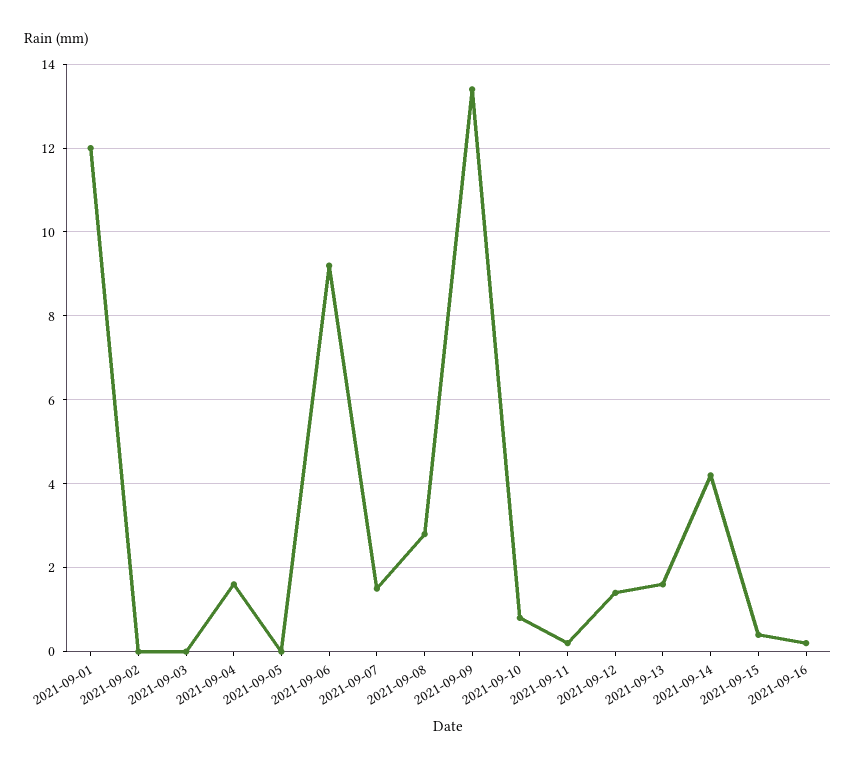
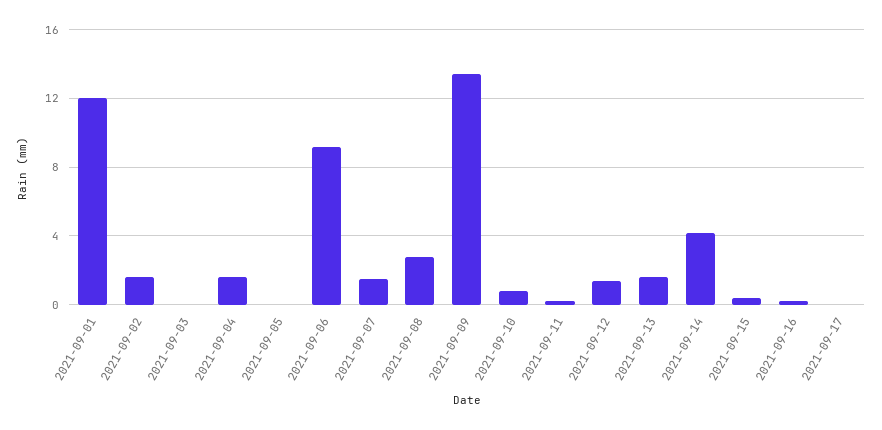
2021-09-02: 0 -> 1.5
2021-09-17: none -> 0

